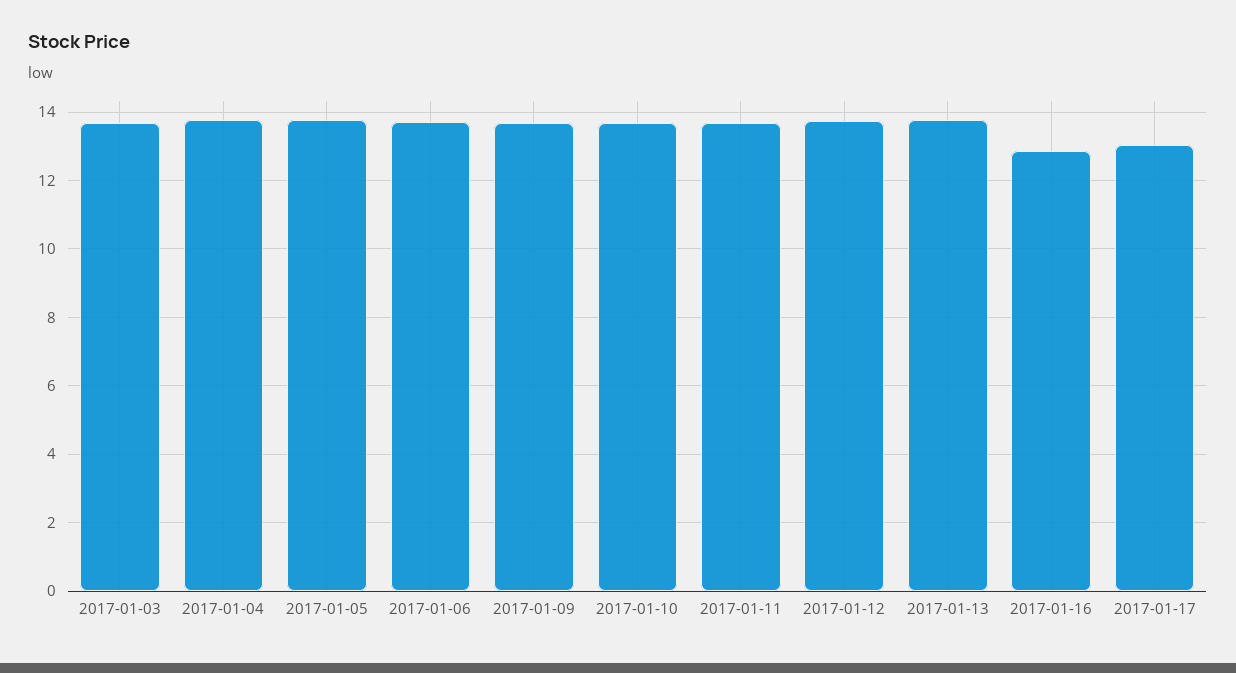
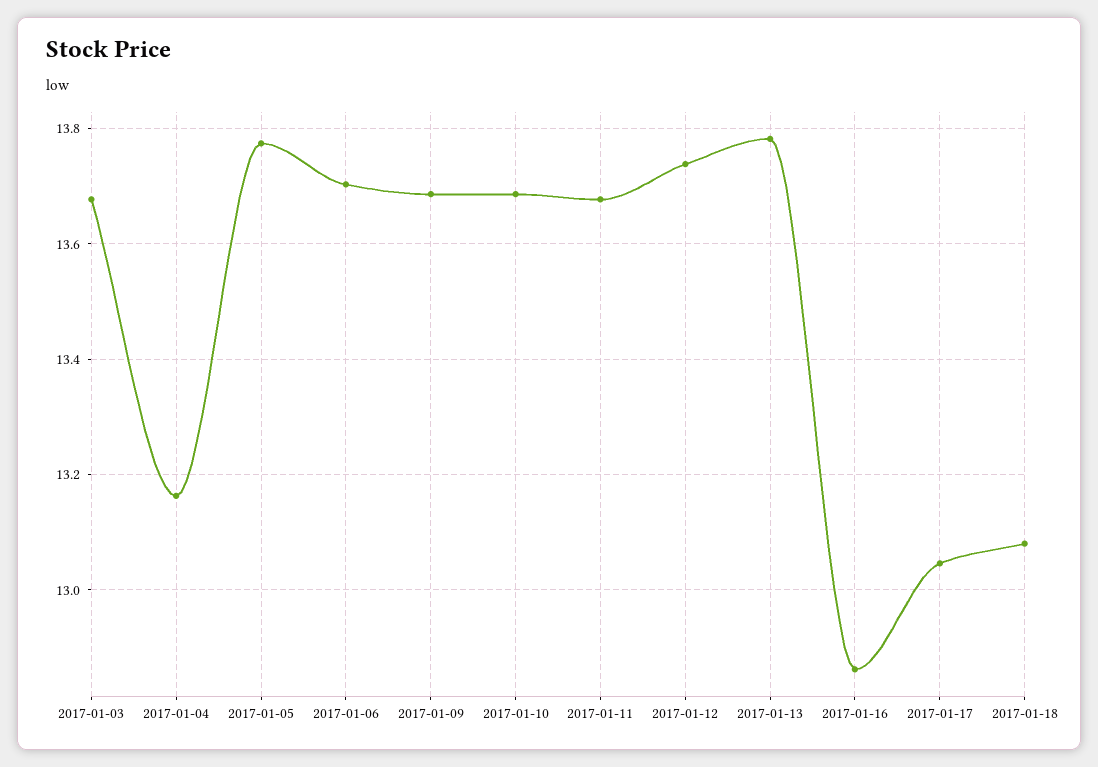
2017-01-04: 13.8 -> 13.16
2017-01-18: none -> 13.08

